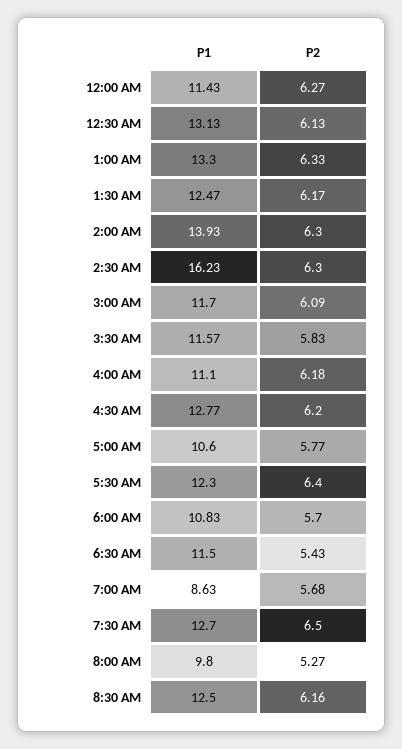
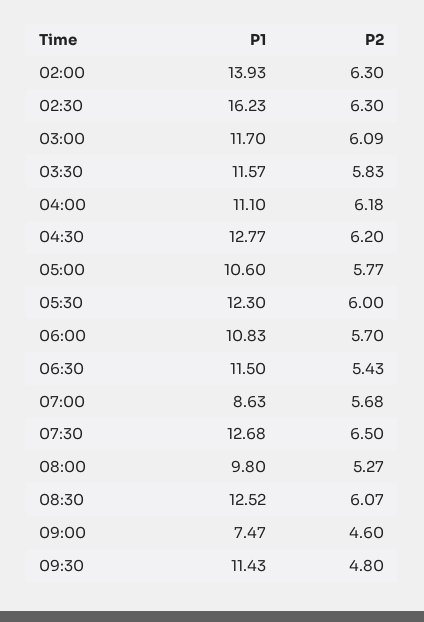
P1, 12:00 AM: 11.43 -> none
P2, 12:00 AM: 6.27 -> none
P1, 12:30 AM: 13.13 -> none
P2, 12:30 AM: 6.13 -> none
P1, 1:00 AM: 13.3 -> none
P2, 1:00 AM: 6.33 -> none
P1, 1:30 AM: 12.47 -> none
P2, 1:30 AM: 6.17 -> none
P2, 5:30 AM: 6.4 -> 6
P1, 7:30 AM: 12.7 -> 12.68
P1, 8:30 AM: 12.5 -> 12.52
P2, 8:30 AM: 6.16 -> 6.07
P1, 09:00: none -> 7.47
P2, 09:00: none -> 4.6
P1, 09:30: none -> 11.43
P2, 09:30: none -> 4.8

